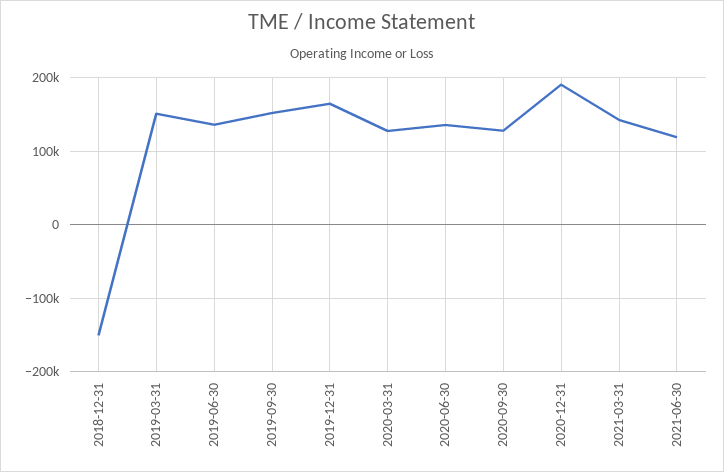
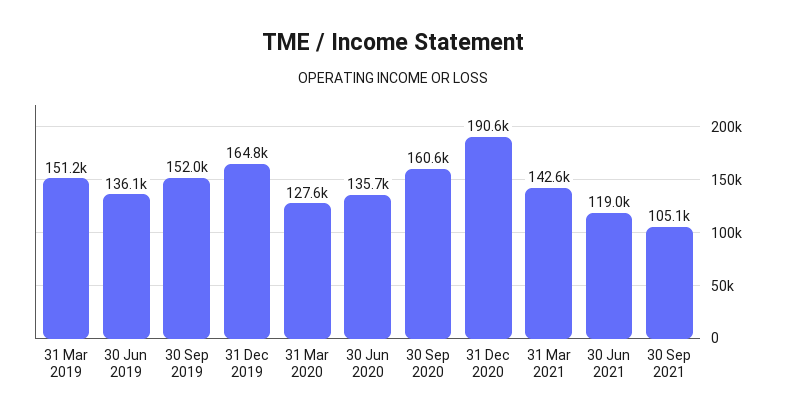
2018-12-31: -150000 -> none
2020-09-30: 130000 -> 160600
30 Sep 2021: none -> 105100

